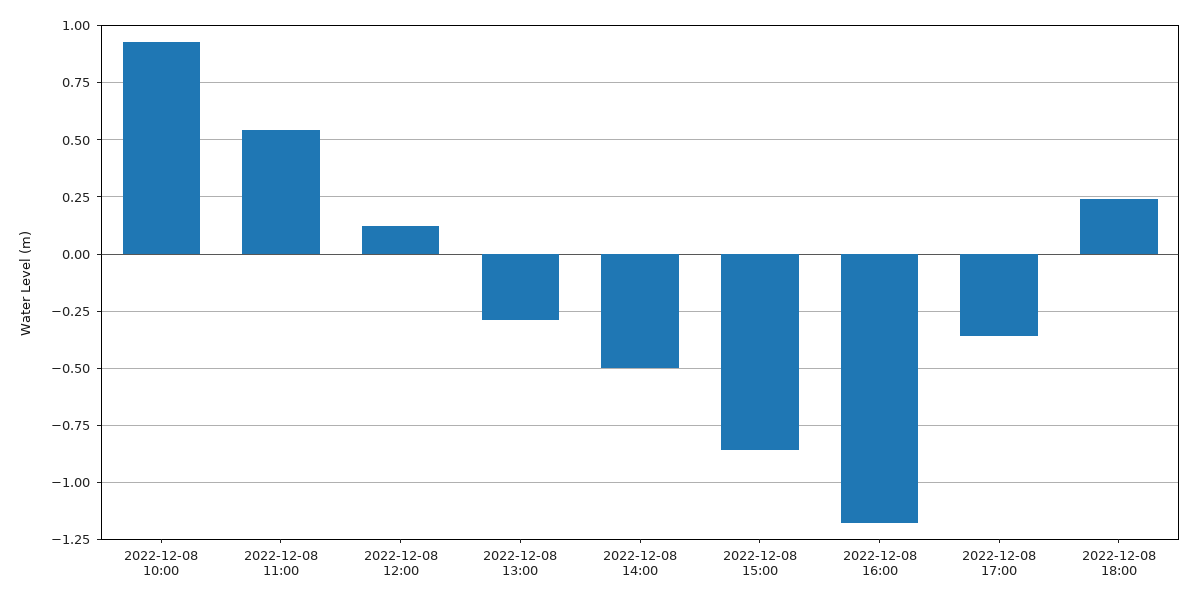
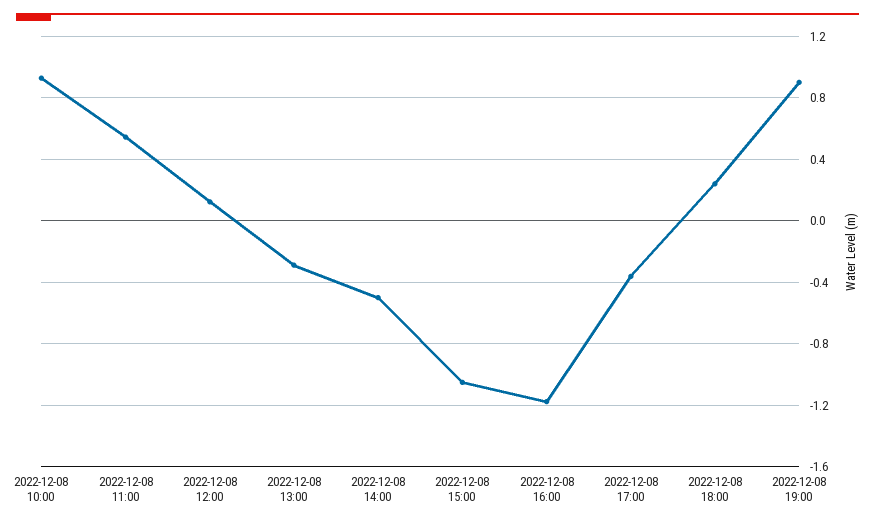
2022-12-08 15:00: -0.85 -> -1.05
2022-12-08 19:00: none -> 0.9

